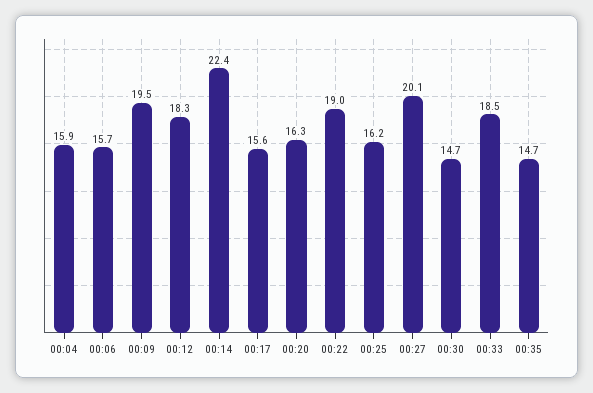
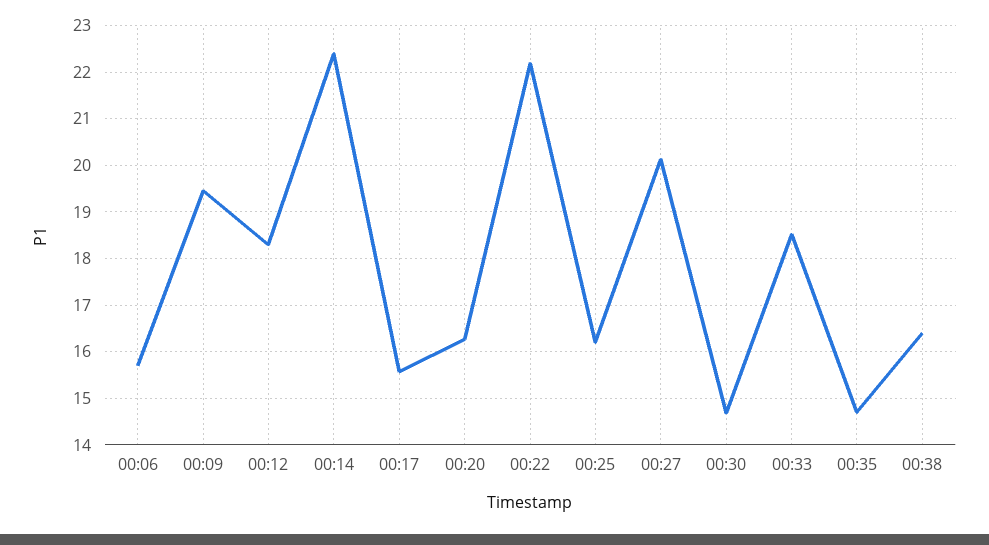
00:04: 15.9 -> none
00:22: 19 -> 22.2
00:38: none -> 16.4

